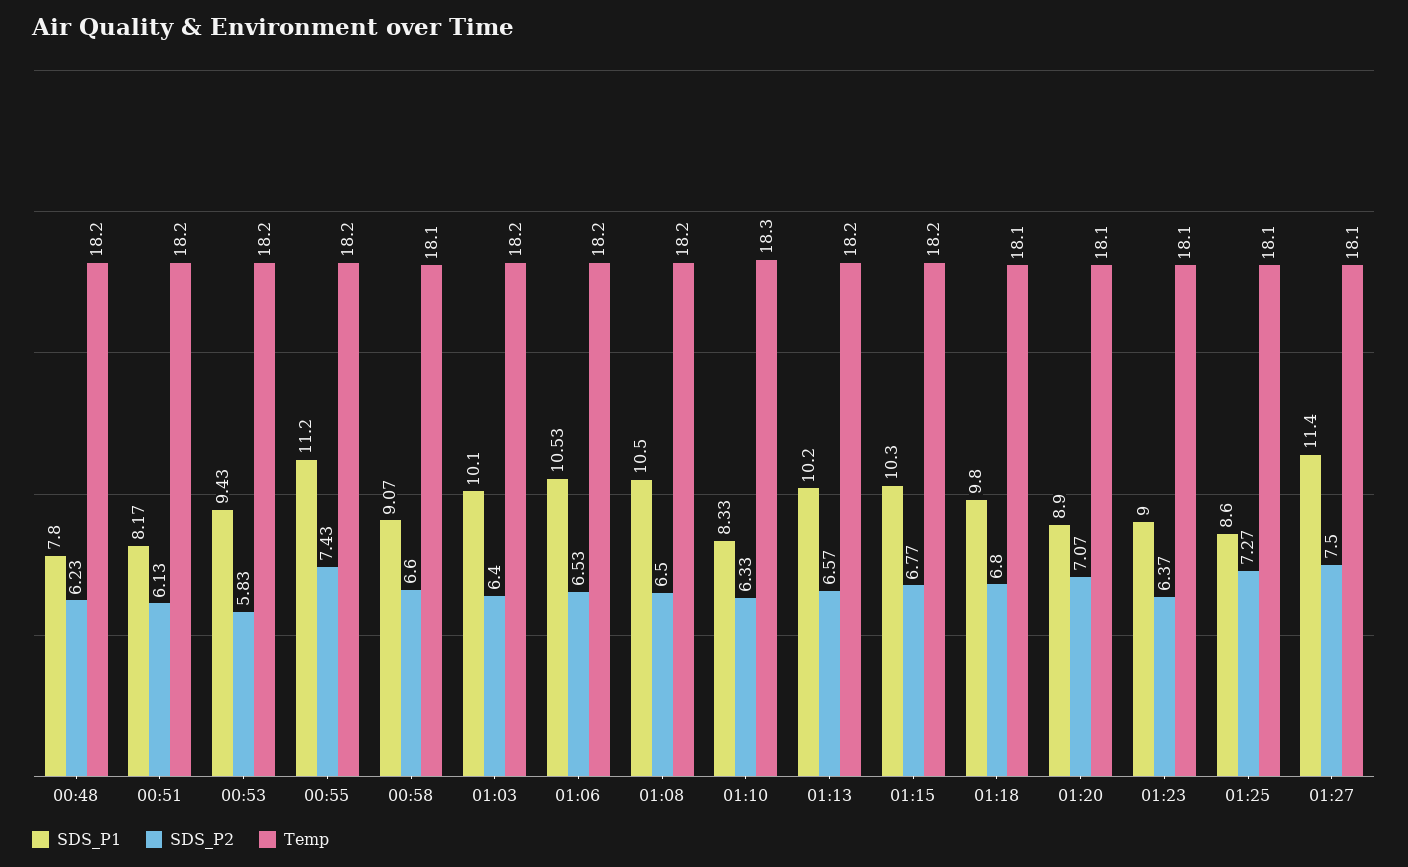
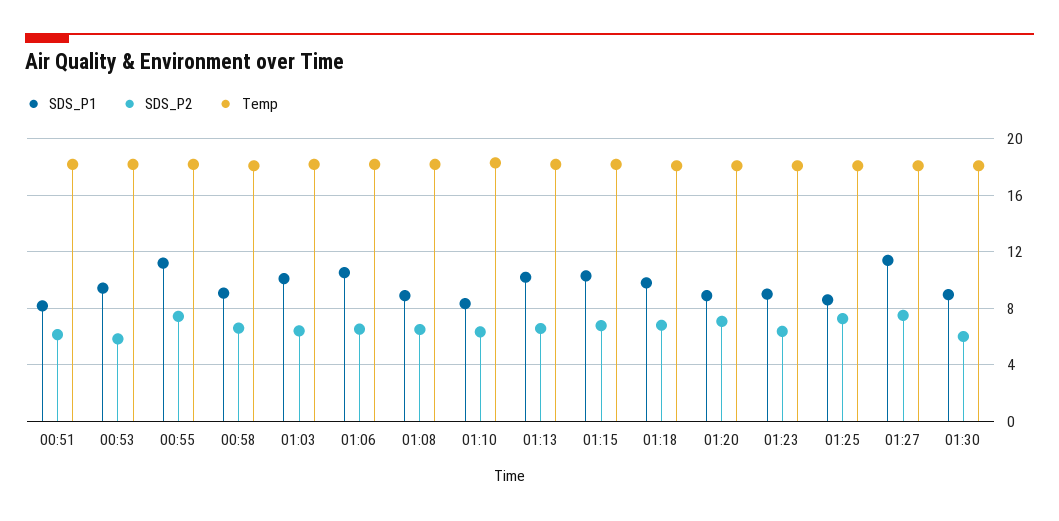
SDS_P1, 00:48: 7.8 -> none
SDS_P2, 00:48: 6.23 -> none
Temp, 00:48: 18.2 -> none
SDS_P1, 01:08: 10.5 -> 9
SDS_P1, 01:30: none -> 9
SDS_P2, 01:30: none -> 6
Temp, 01:30: none -> 18

